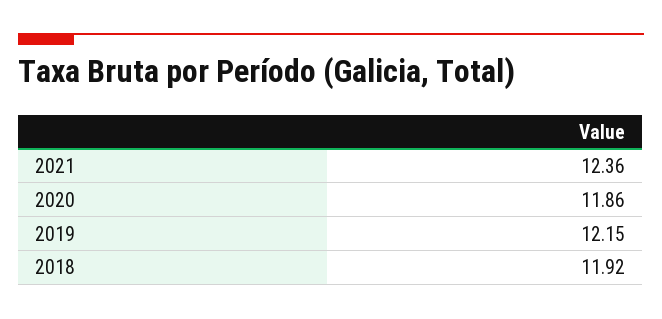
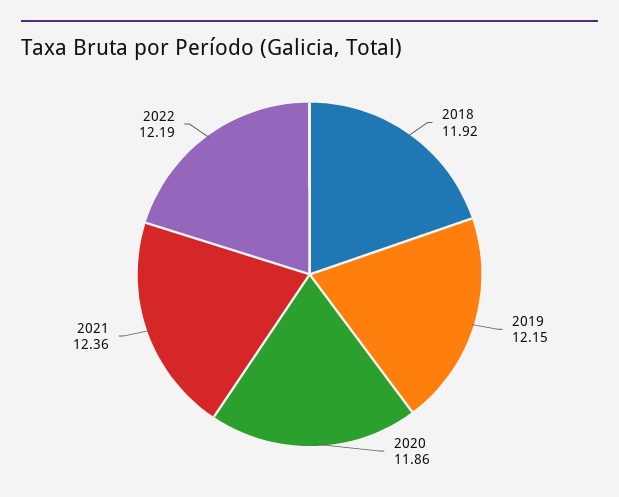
2022: none -> 12.19

